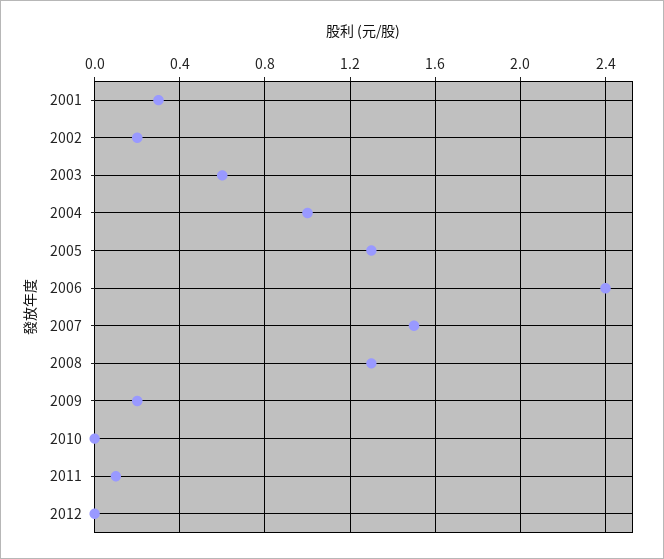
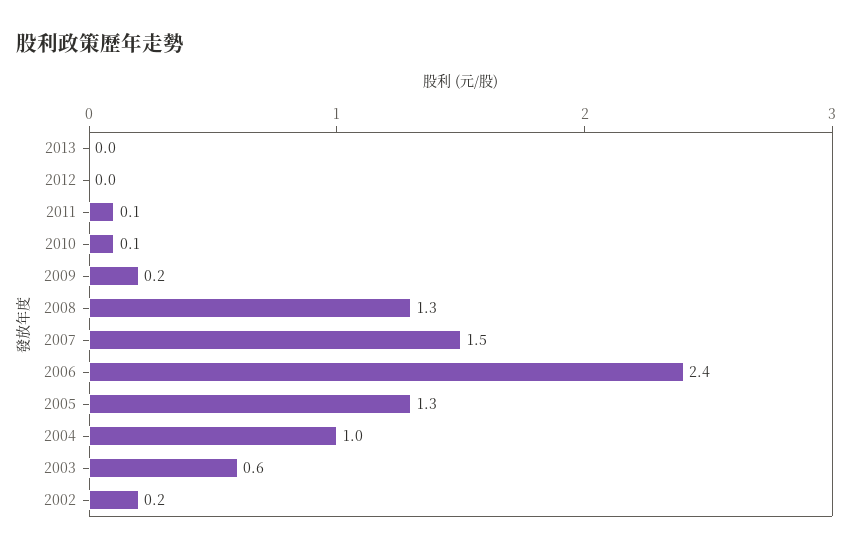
2001: 0.3 -> none
2010: 0 -> 0.1
2013: none -> 0

